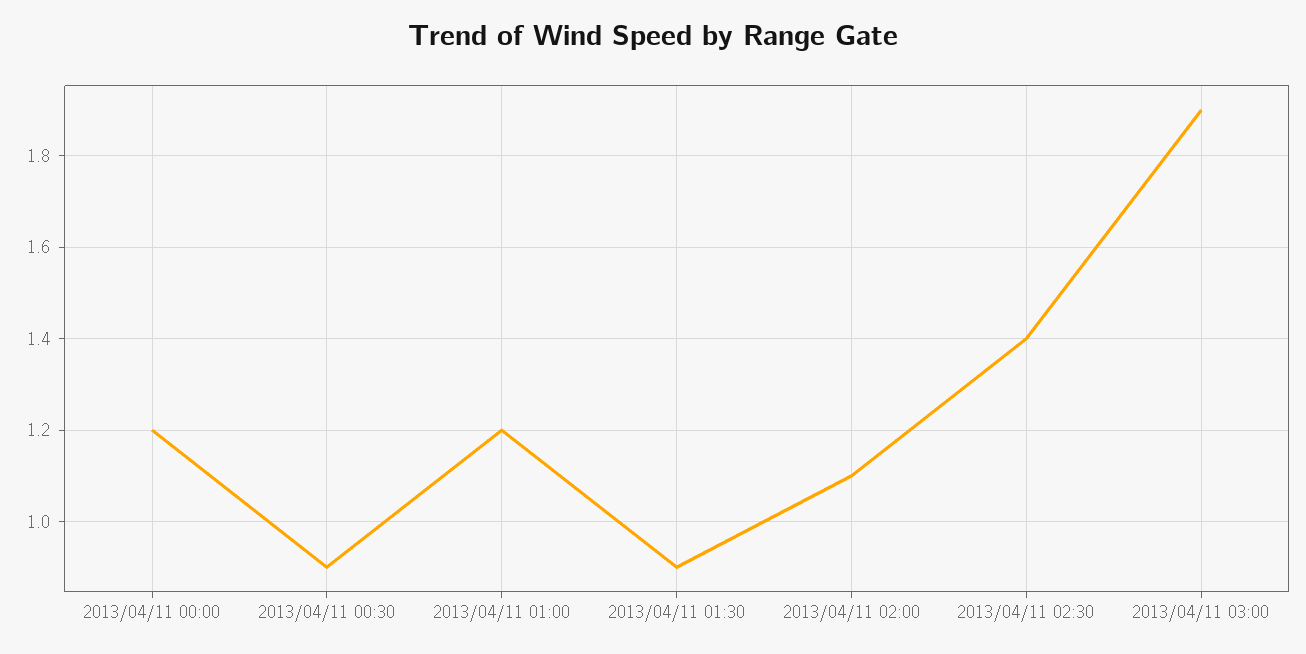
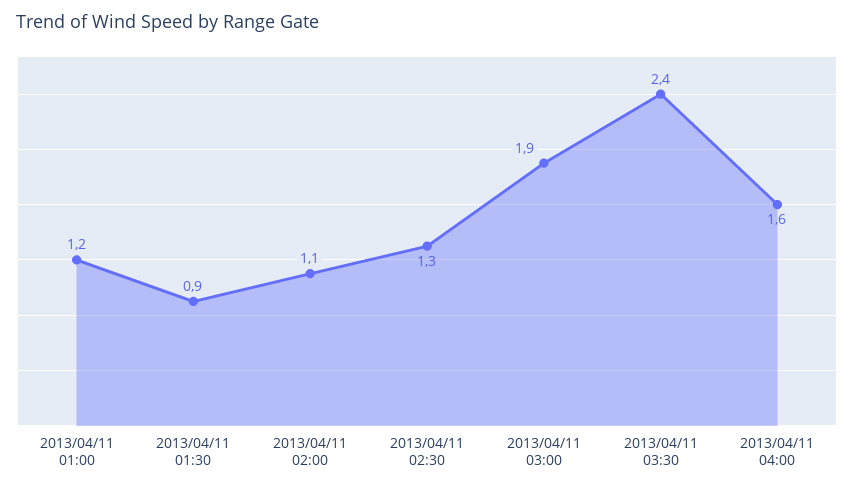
2013/04/11 00:00: 1.2 -> none
2013/04/11 00:30: 0.9 -> none
2013/04/11 02:30: 1.4 -> 1.3
2013/04/11 03:30: none -> 2.4
2013/04/11 04:00: none -> 1.6

